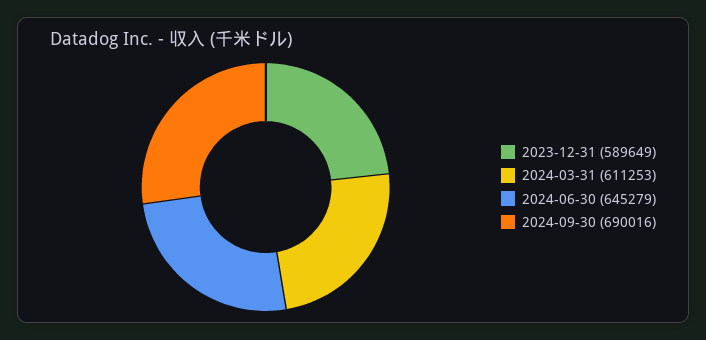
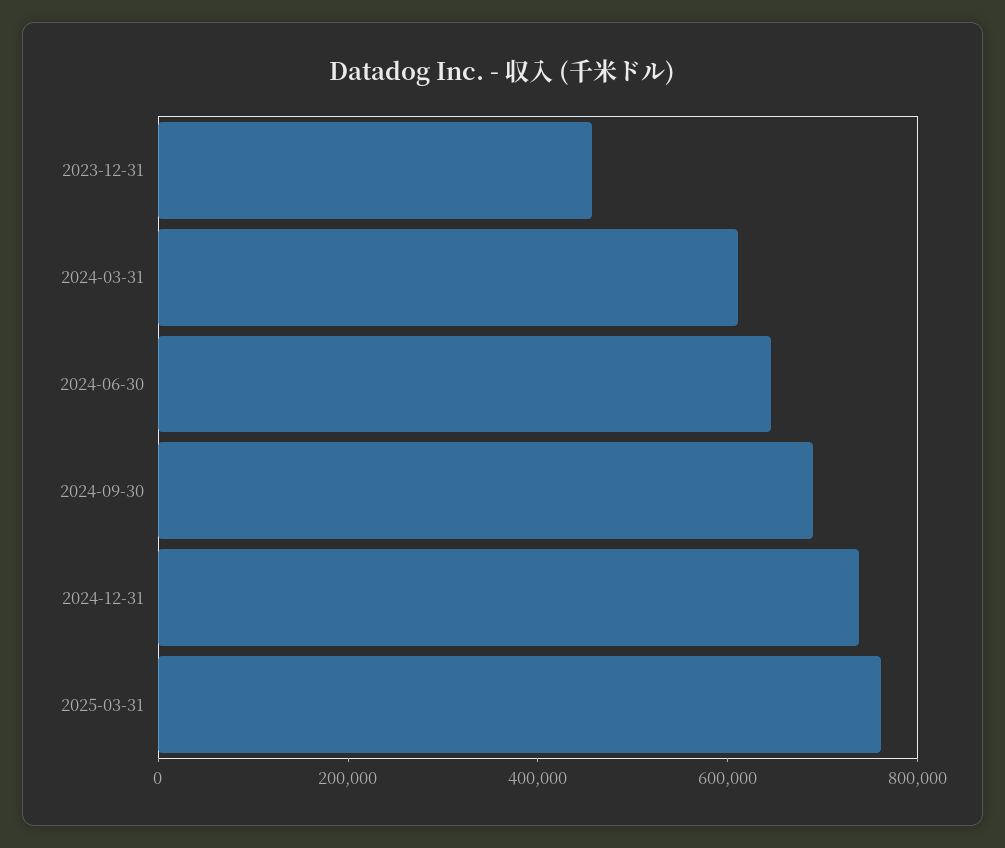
2023-12-31: 589649 -> 450000
2024-12-31: none -> 750000
2025-03-31: none -> 750000

